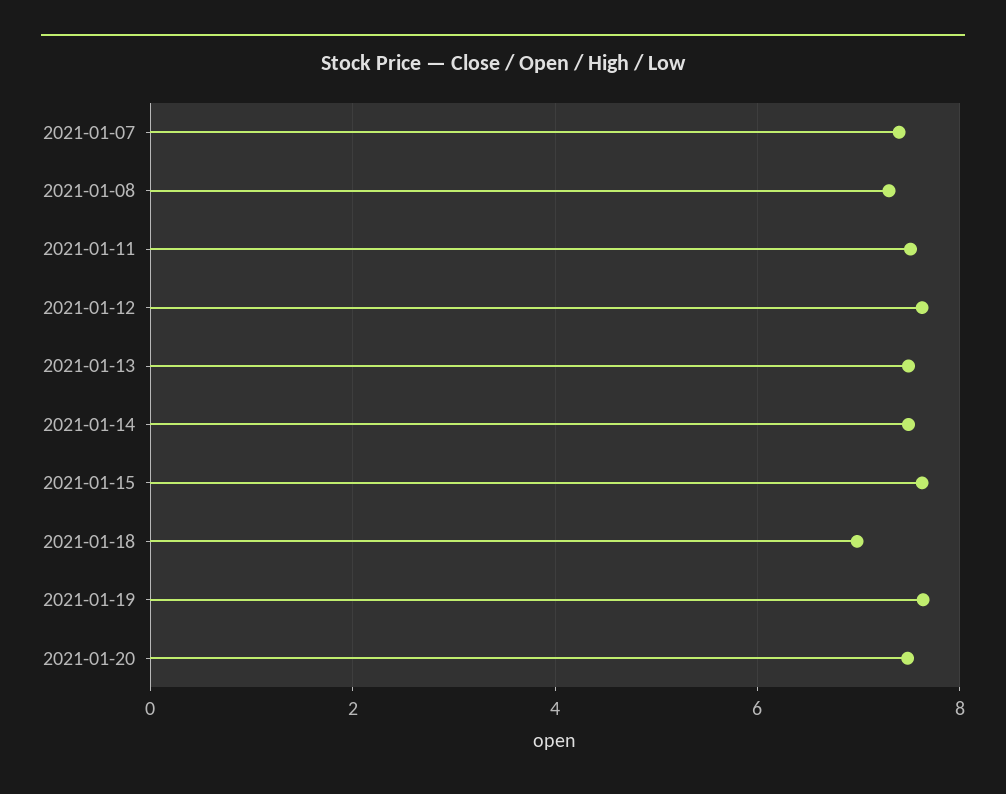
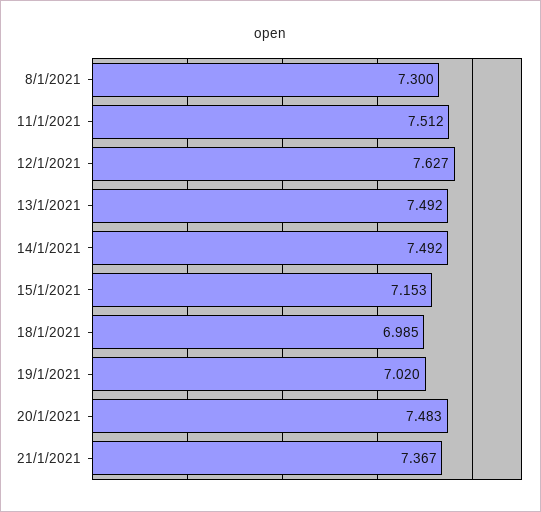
2021-01-07: 7.4 -> none
2021-01-15: 7.6 -> 7.153
2021-01-19: 7.6 -> 7.02
21/1/2021: none -> 7.367

